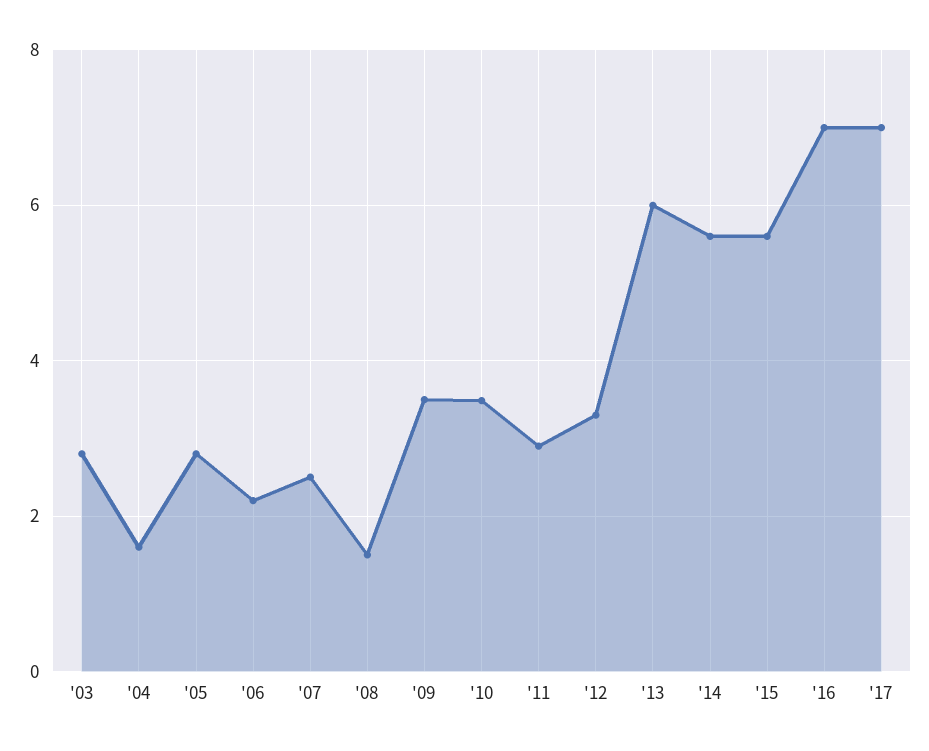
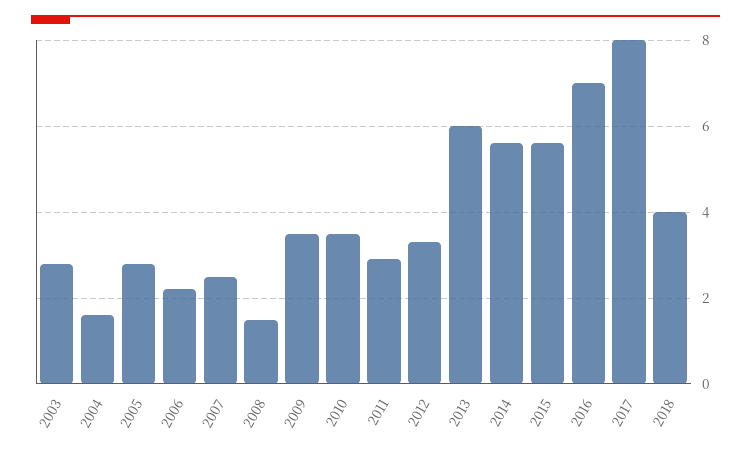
'17: 7 -> 8
2018: none -> 4

